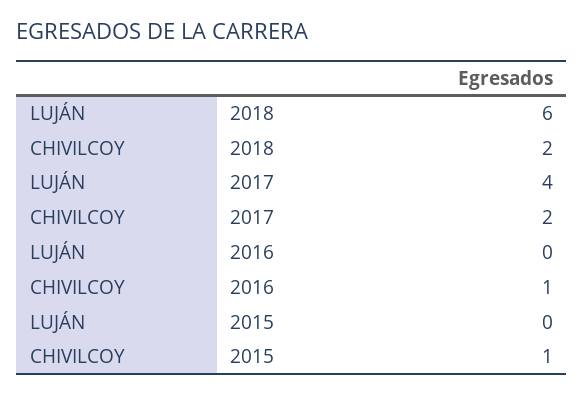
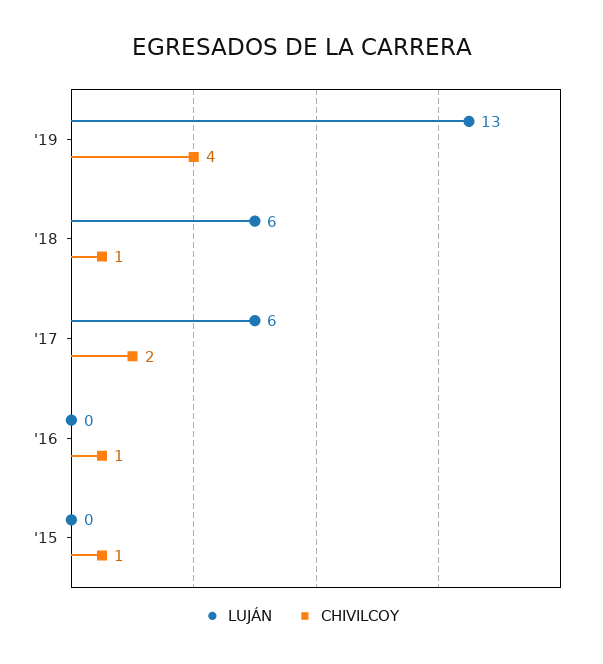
CHIVILCOY, 2018: 2 -> 1
LUJÁN, 2017: 4 -> 6
LUJÁN, '19: none -> 13
CHIVILCOY, '19: none -> 4

